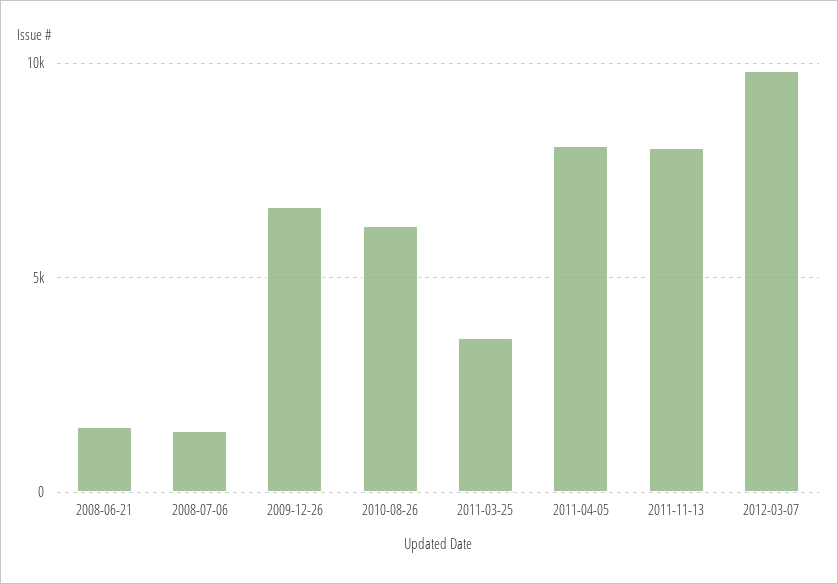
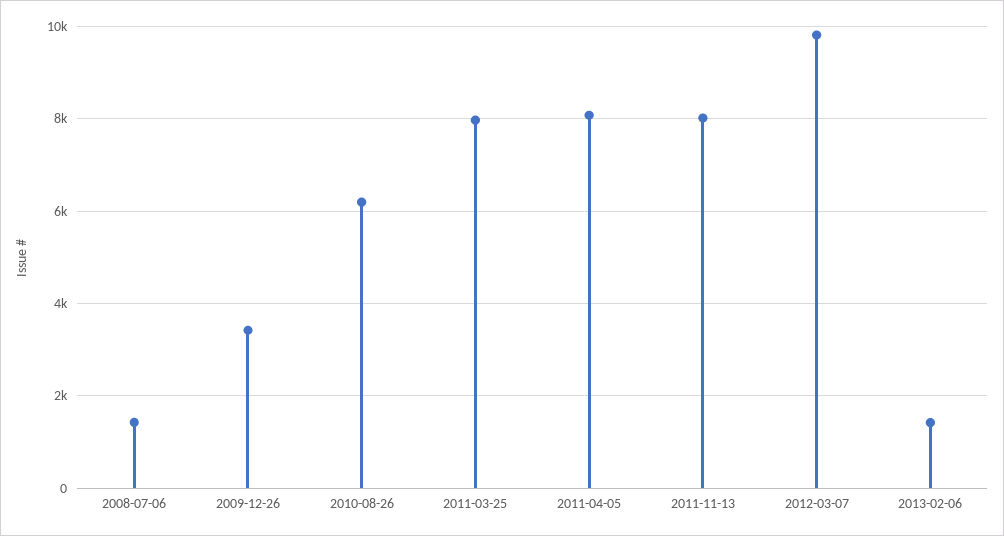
2008-06-21: 1500 -> none
2009-12-26: 6500 -> 3400
2011-03-25: 3500 -> 8000
2013-02-06: none -> 1400

